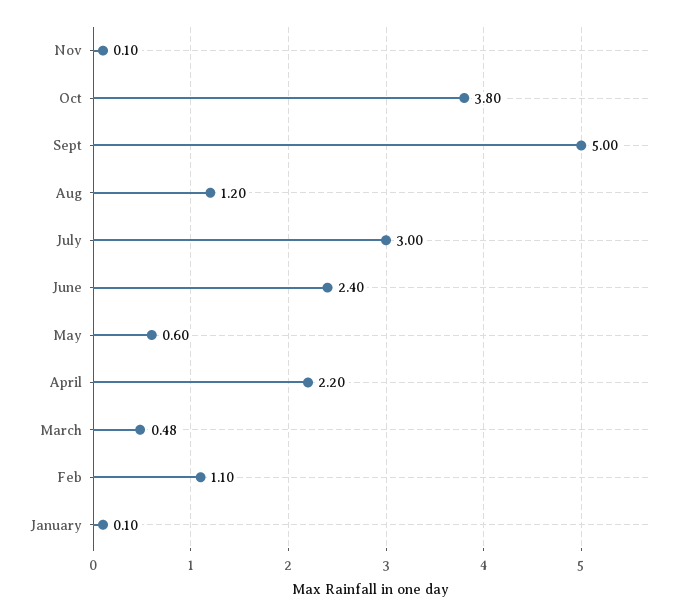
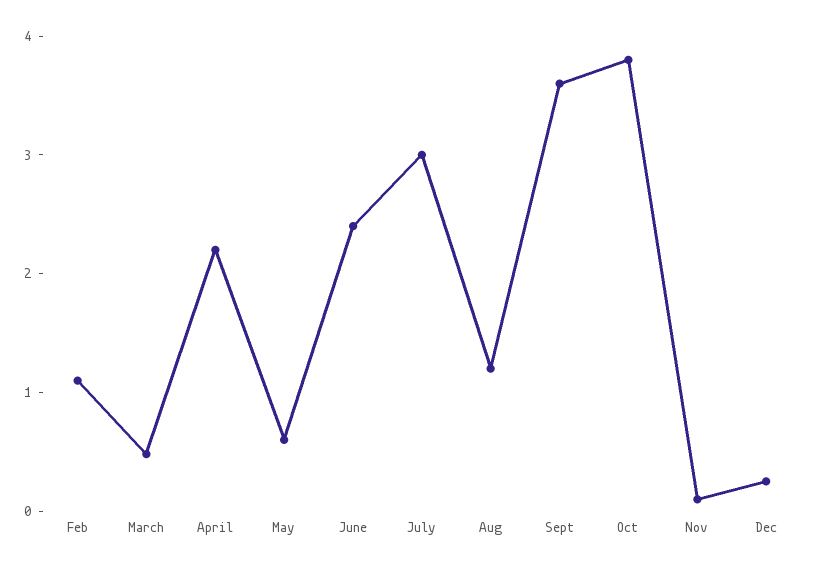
Sept: 5 -> 3.6
January: 0.1 -> none
Dec: none -> 0.2

